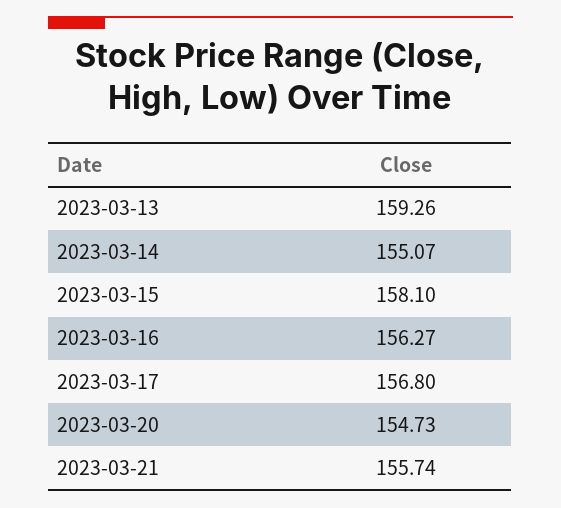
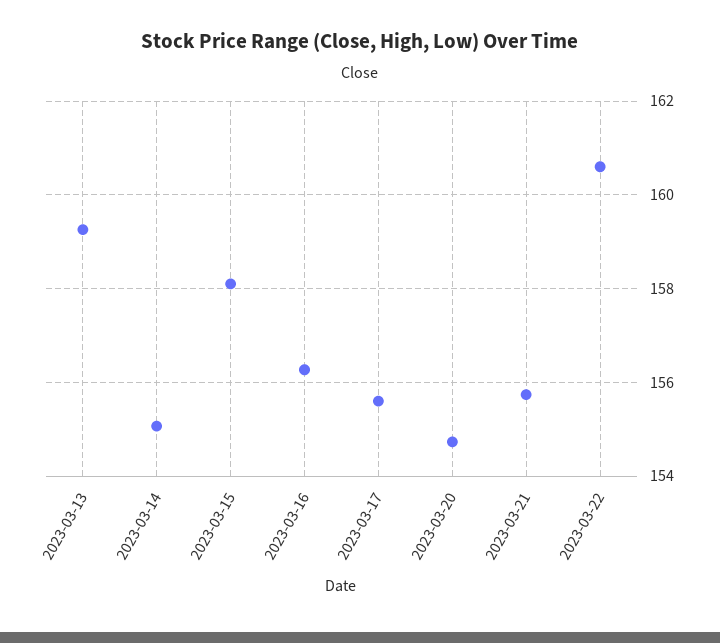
2023-03-17: 156.8 -> 155.6
2023-03-22: none -> 160.6

